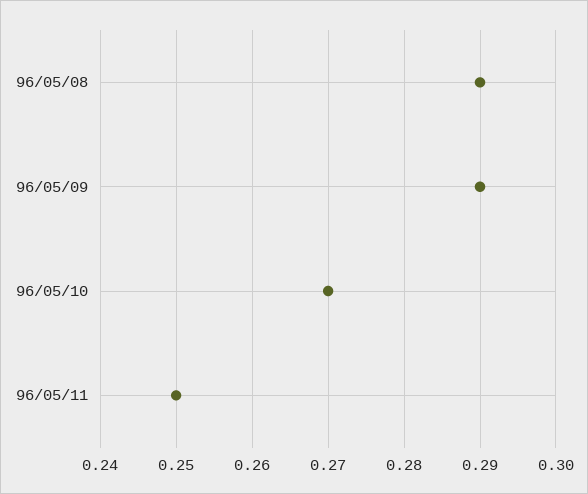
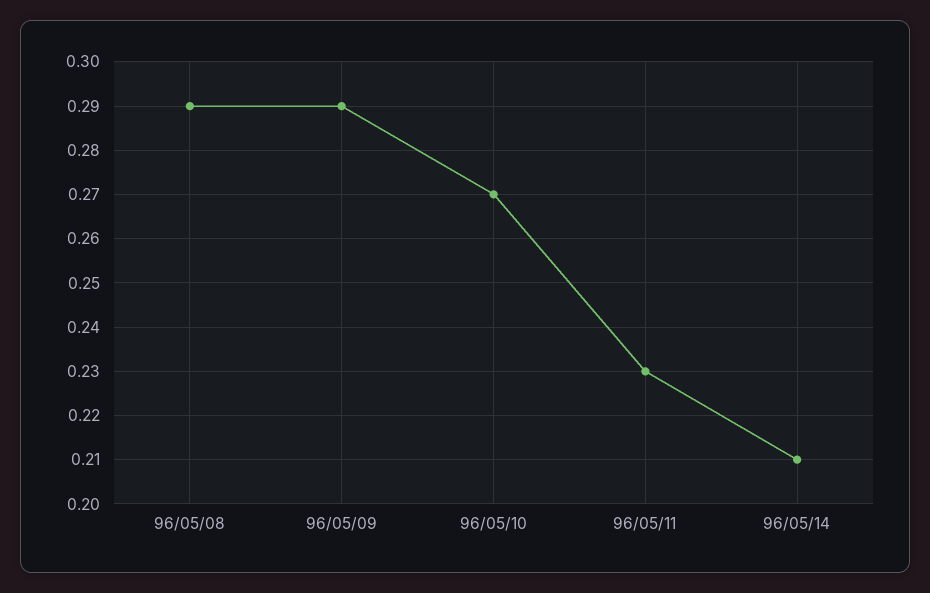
96/05/11: 0.25 -> 0.23
96/05/14: none -> 0.21

